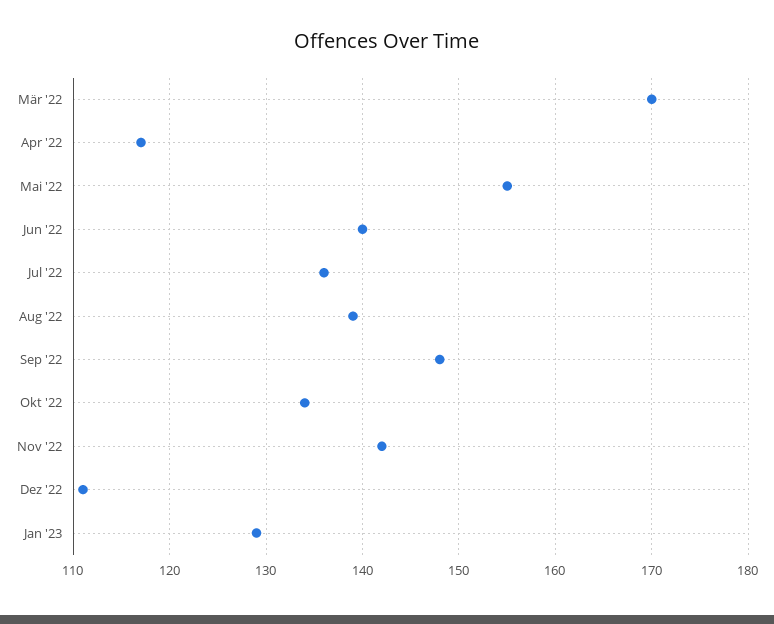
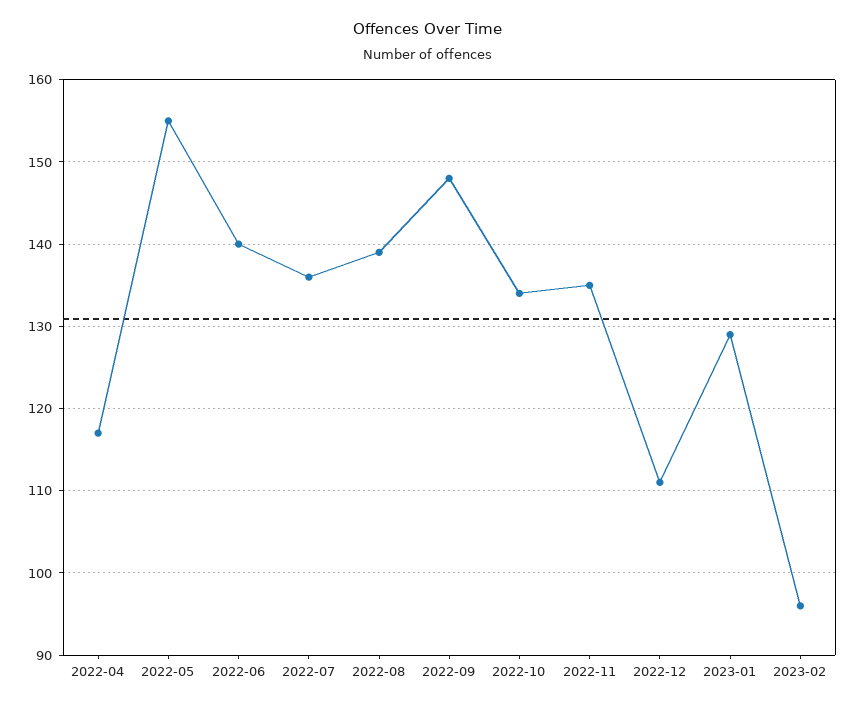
Mär '22: 170 -> none
Nov '22: 142 -> 135
2023-02: none -> 96

